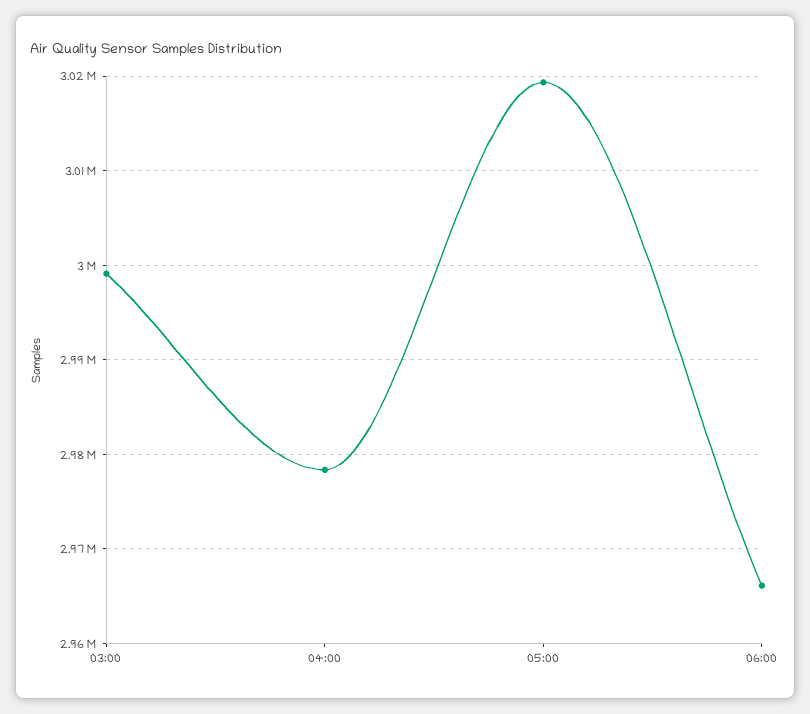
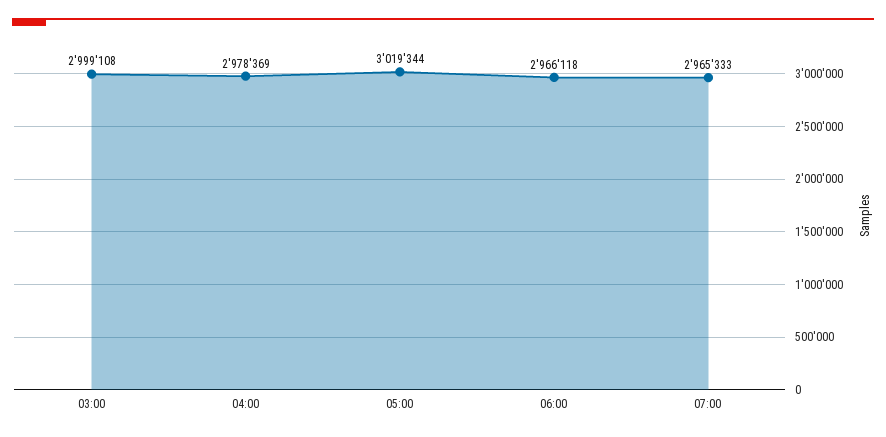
07:00: none -> 2965333

